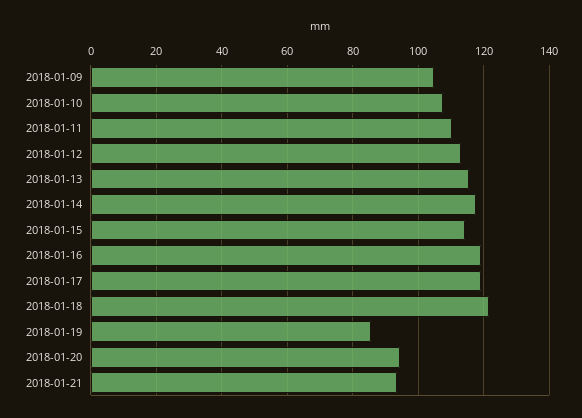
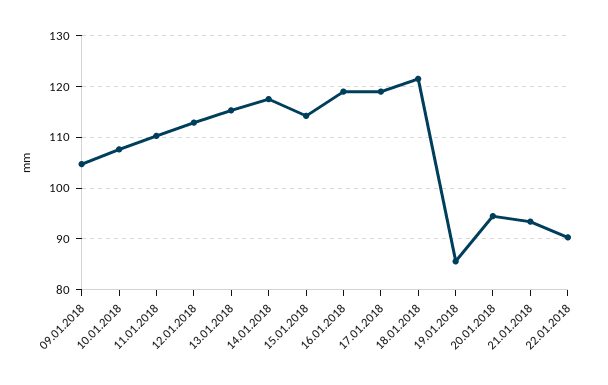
22.01.2018: none -> 90

